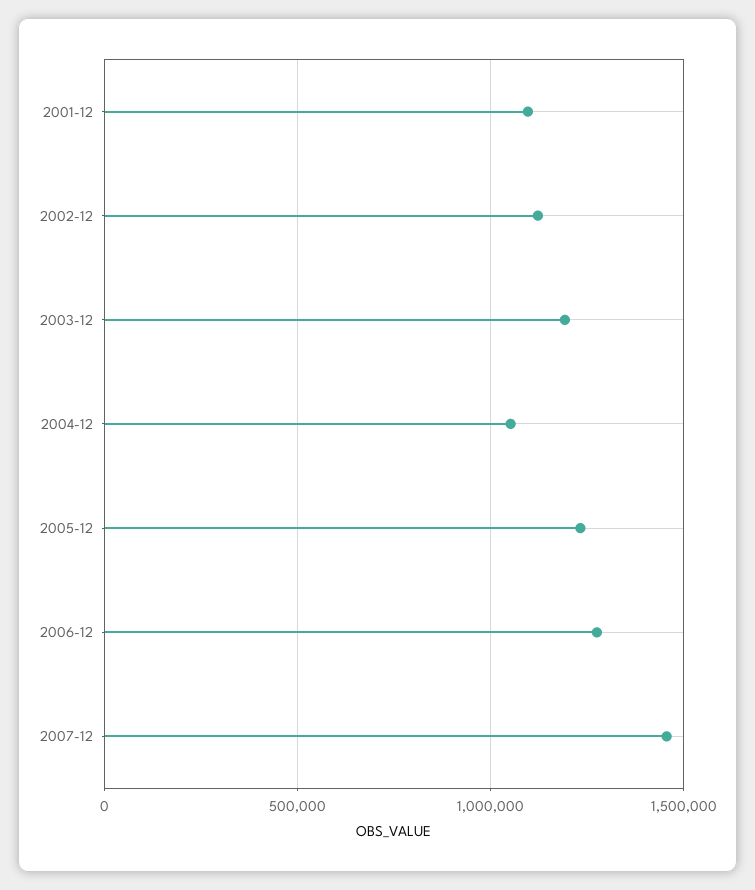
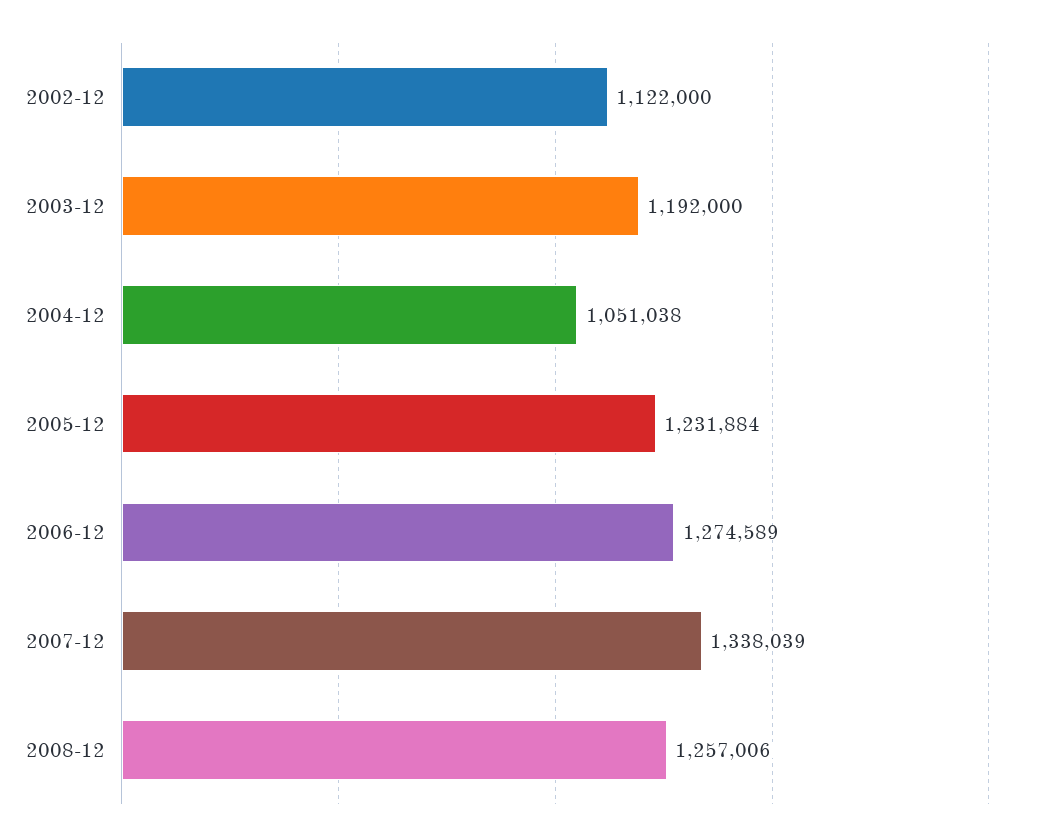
2001-12: 1100000 -> none
2007-12: 1450000 -> 1338039
2008-12: none -> 1257006

